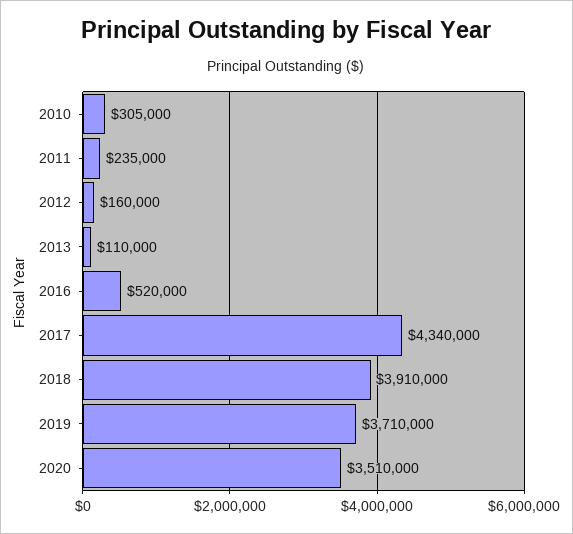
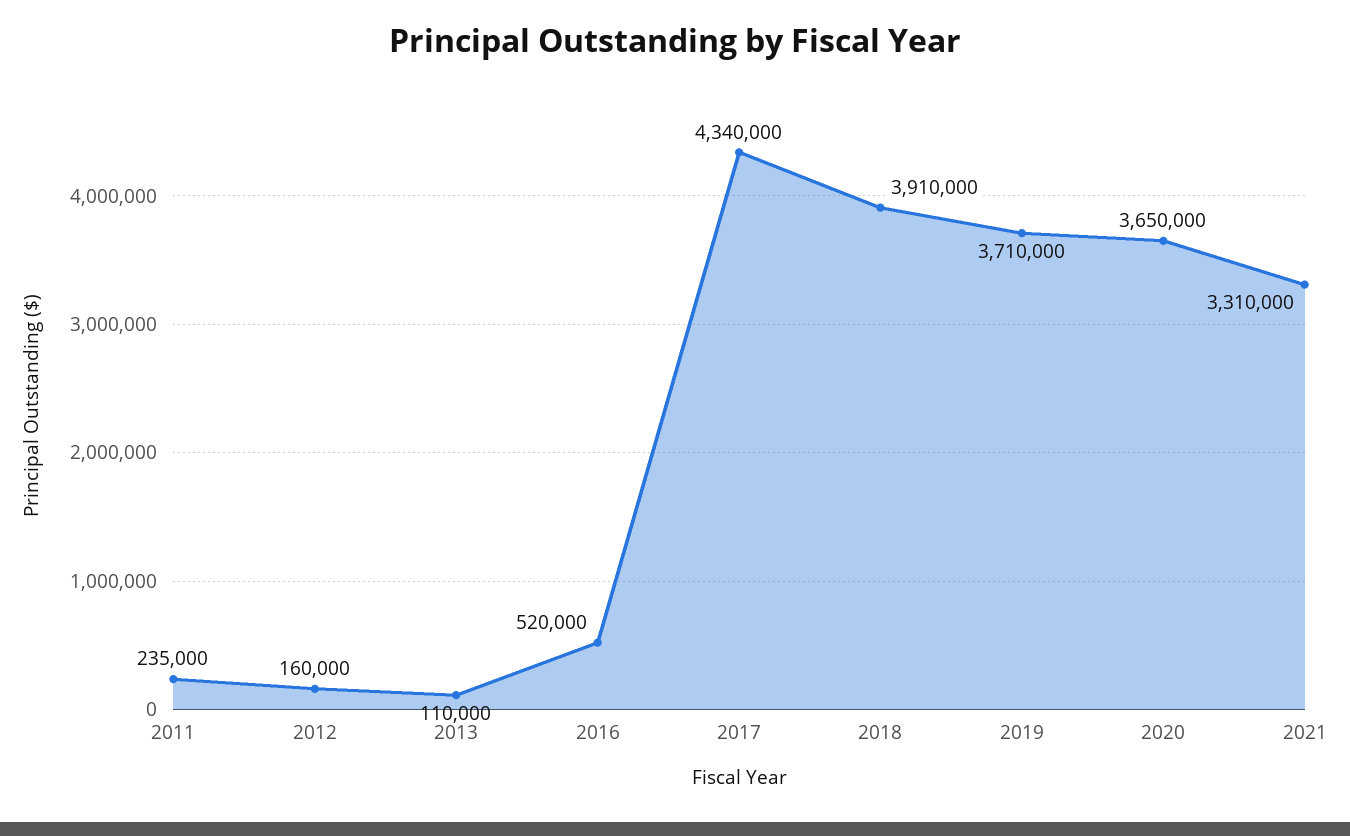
2010: 305000 -> none
2020: 3510000 -> 3650000
2021: none -> 3310000

